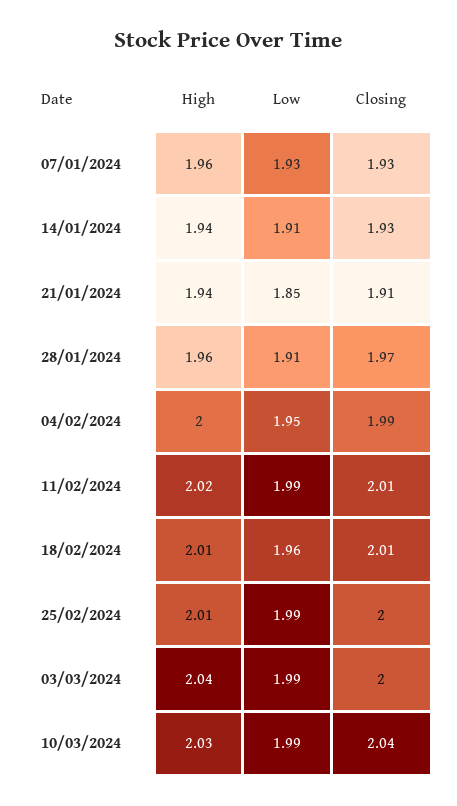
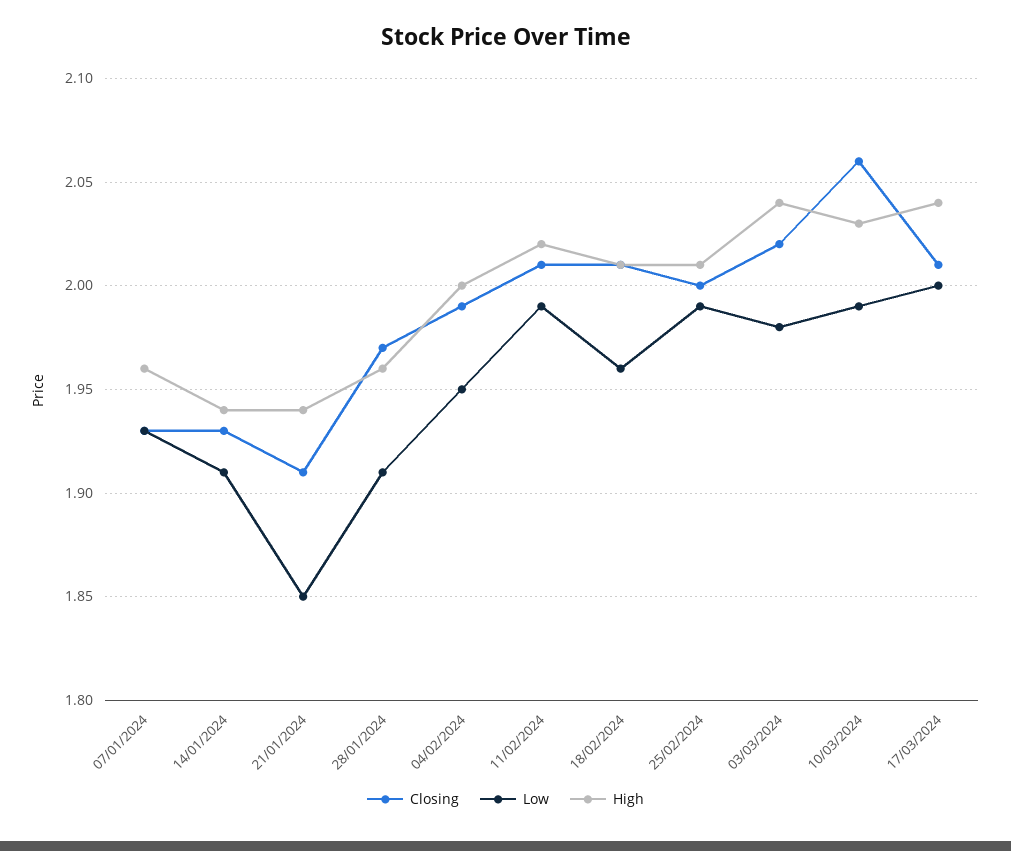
Low, 03/03/2024: 1.99 -> 1.98
Closing, 03/03/2024: 2 -> 2.02
Closing, 10/03/2024: 2.04 -> 2.06
Closing, 17/03/2024: none -> 2.01
Low, 17/03/2024: none -> 2
High, 17/03/2024: none -> 2.04

